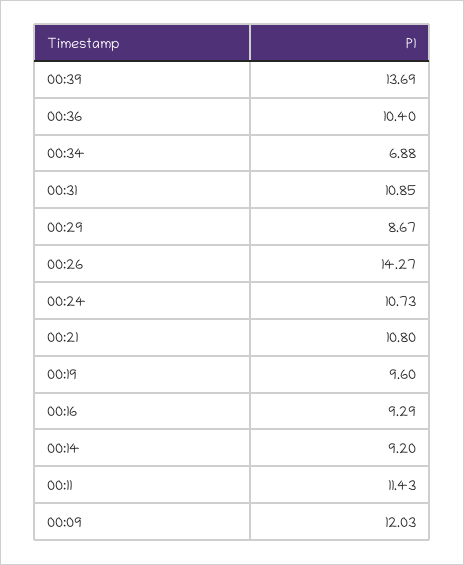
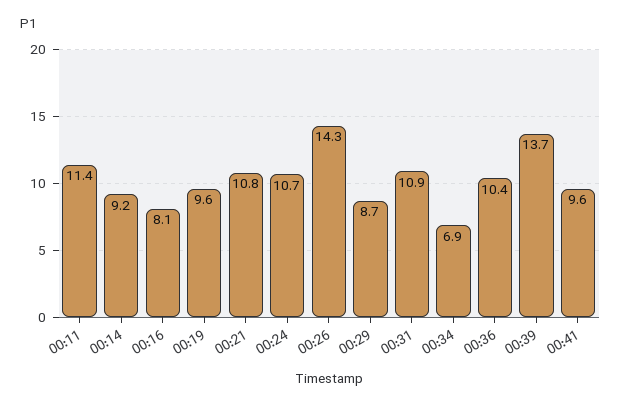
00:16: 9.29 -> 8.1
00:09: 12.03 -> none
00:41: none -> 9.6

